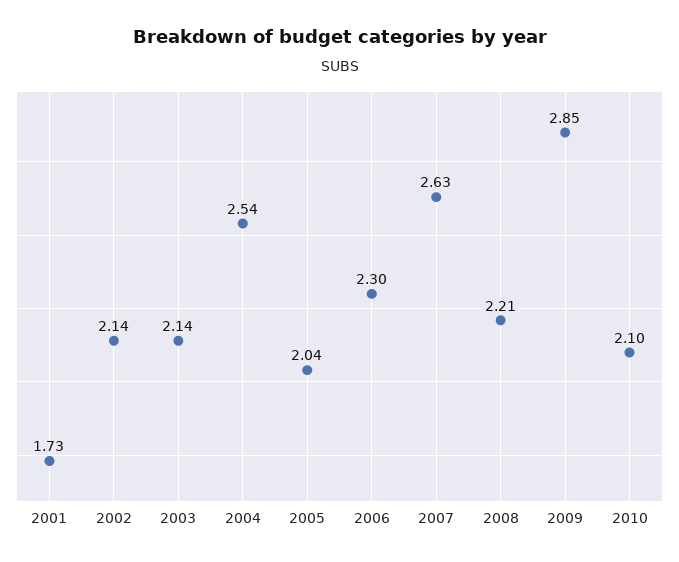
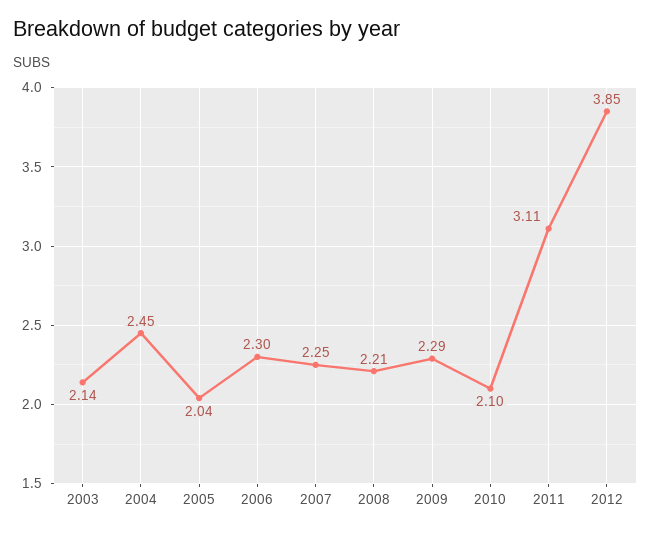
2001: 1.73 -> none
2002: 2.14 -> none
2004: 2.54 -> 2.45
2007: 2.63 -> 2.25
2009: 2.85 -> 2.29
2011: none -> 3.11
2012: none -> 3.85

